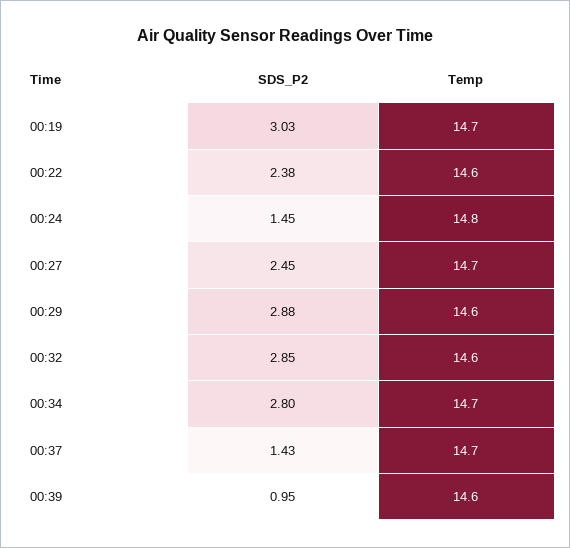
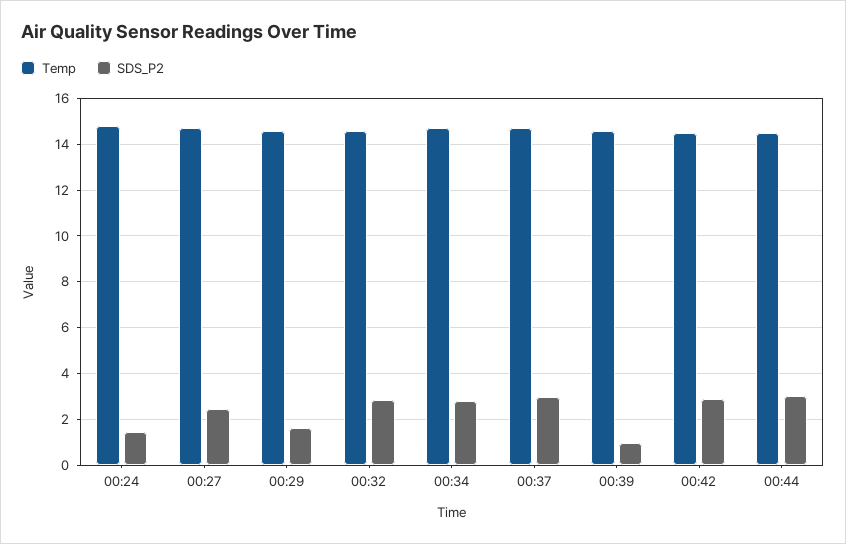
SDS_P2, 00:19: 3.03 -> none
Temp, 00:19: 14.7 -> none
SDS_P2, 00:22: 2.38 -> none
Temp, 00:22: 14.6 -> none
SDS_P2, 00:29: 2.88 -> 1.5
SDS_P2, 00:37: 1.43 -> 3
Temp, 00:42: none -> 14.5
SDS_P2, 00:42: none -> 3
Temp, 00:44: none -> 14.5
SDS_P2, 00:44: none -> 3

